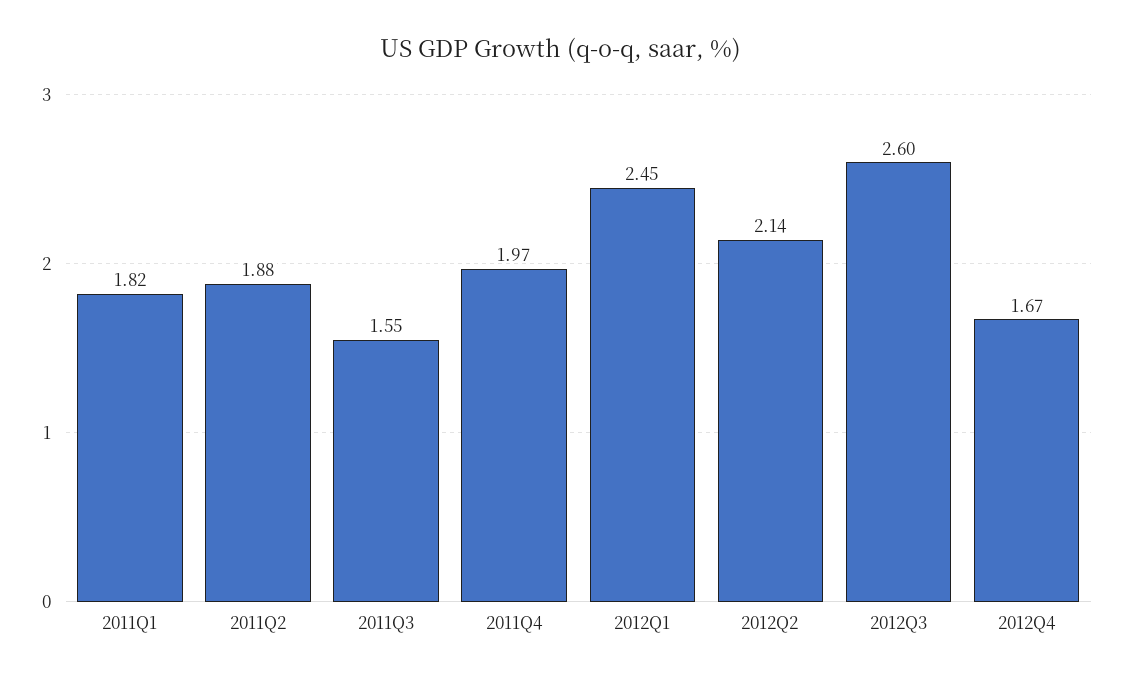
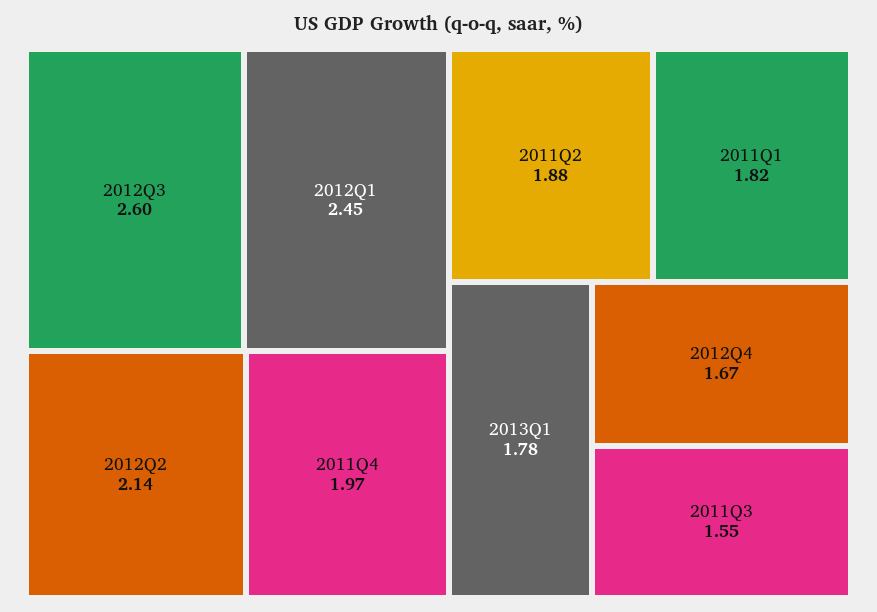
2013Q1: none -> 1.78

